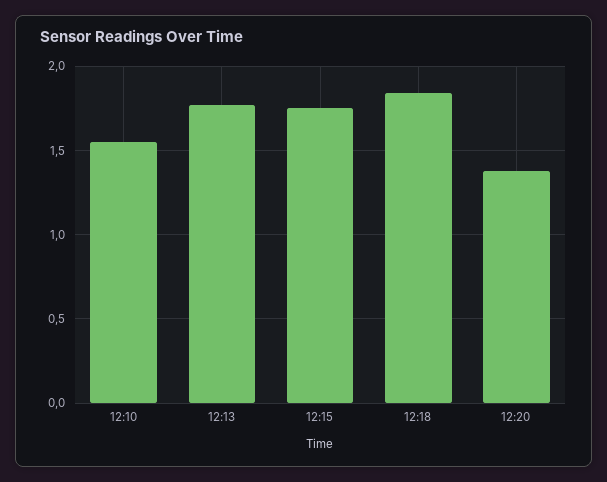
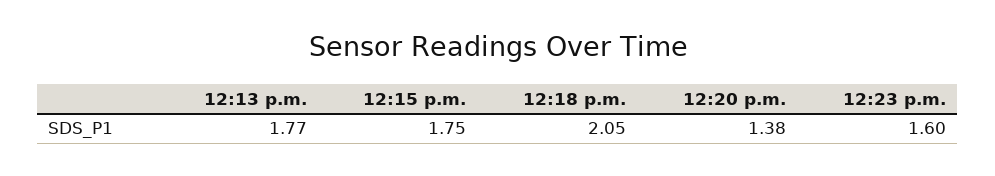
12:10: 1.55 -> none
12:18: 1.85 -> 2.05
12:23 p.m.: none -> 1.6

